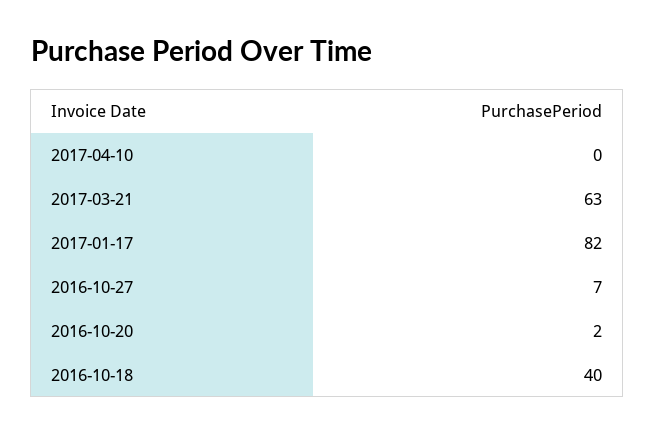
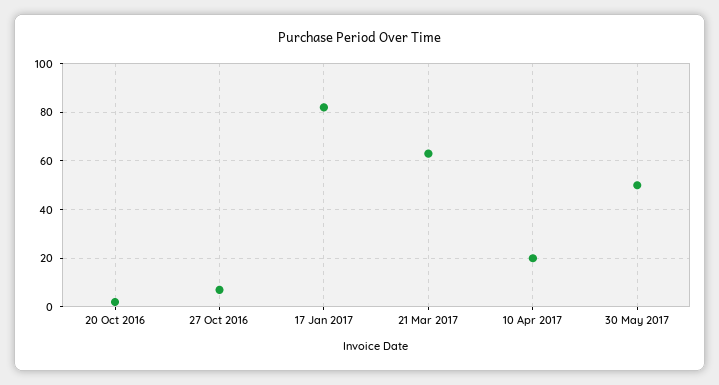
2017-04-10: 0 -> 20
2016-10-18: 40 -> none
30 May 2017: none -> 50

